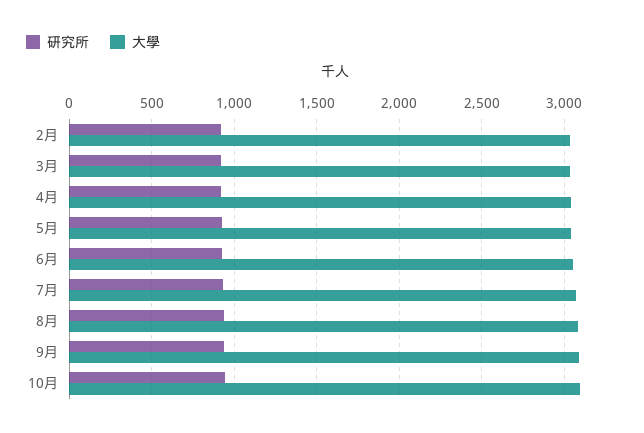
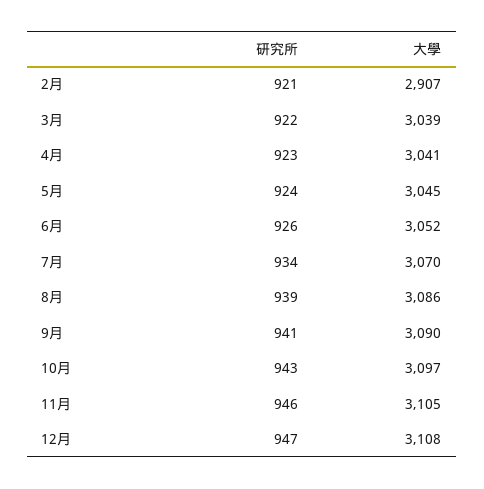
大學, 2月: 3050 -> 2907
研究所, 11月: none -> 946
大學, 11月: none -> 3105
研究所, 12月: none -> 947
大學, 12月: none -> 3108

